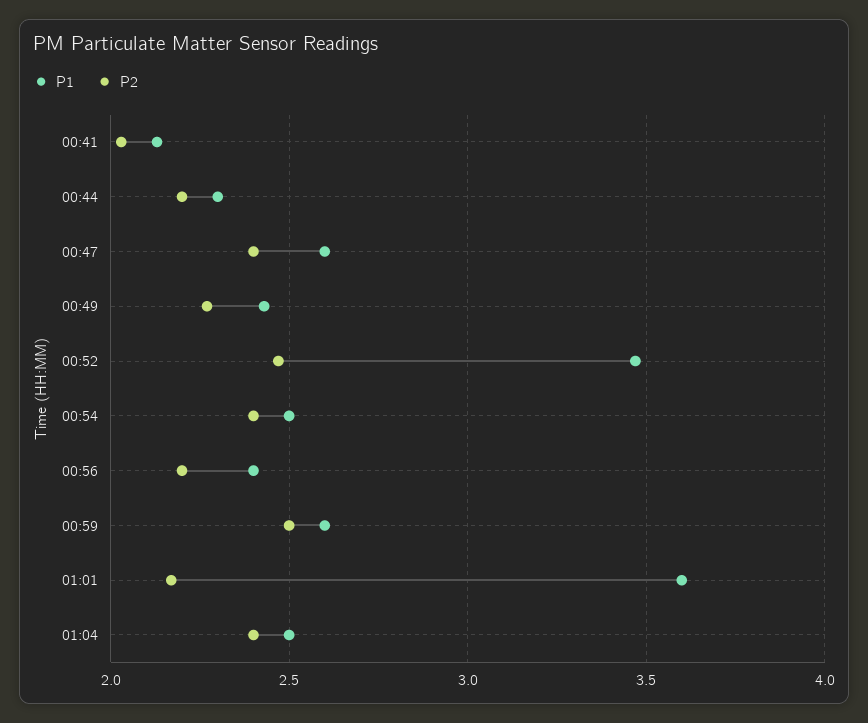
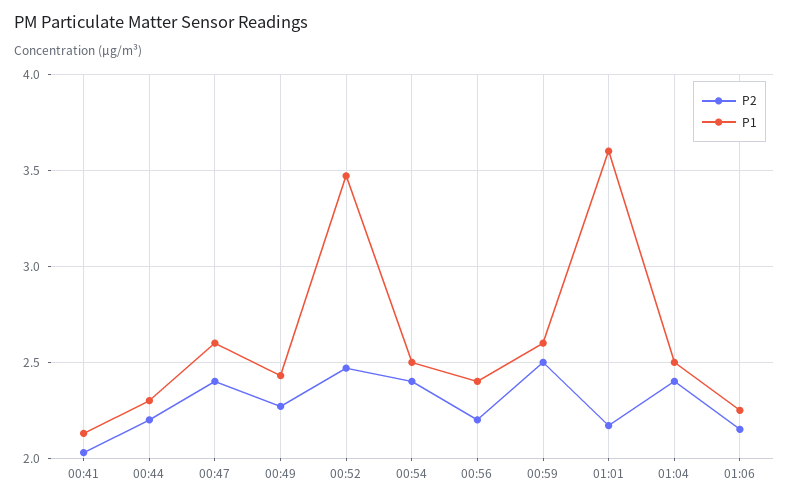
P2, 01:06: none -> 2.15
P1, 01:06: none -> 2.25

